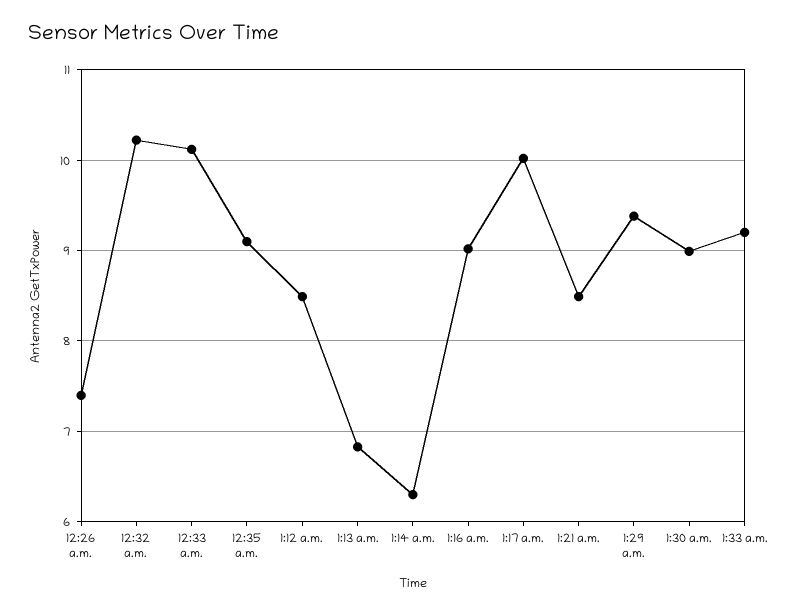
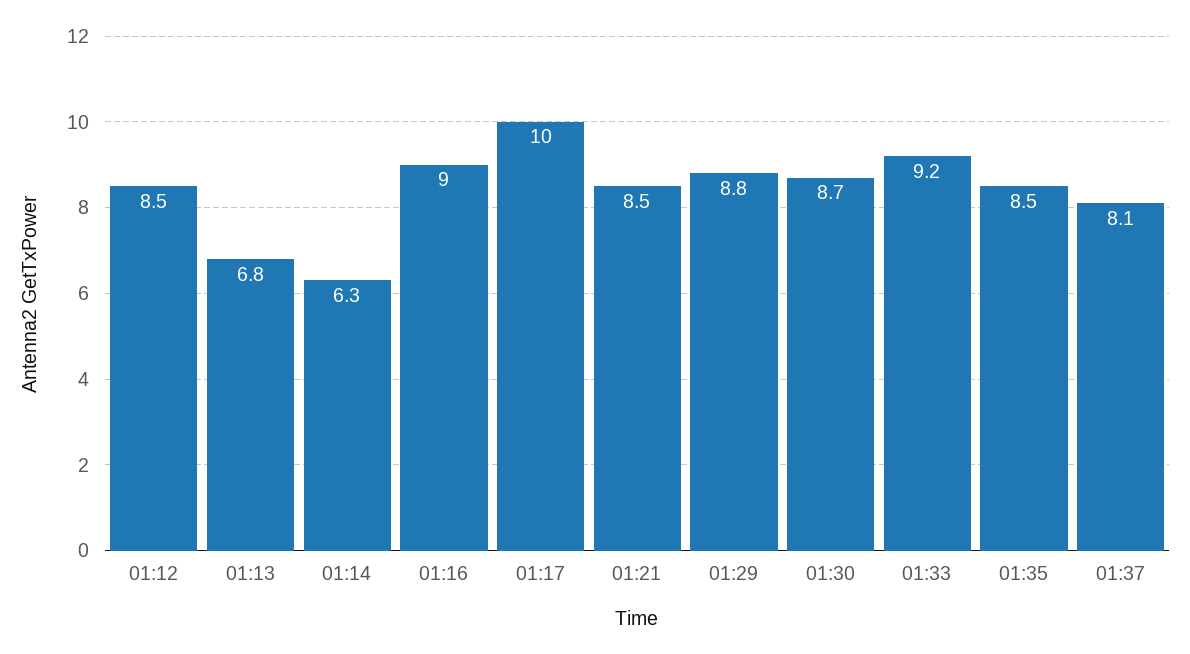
12:26 a.m.: 7.4 -> none
12:32 a.m.: 10.2 -> none
12:33 a.m.: 10.1 -> none
12:35 a.m.: 9.1 -> none
1:29 a.m.: 9.4 -> 8.8
1:30 a.m.: 9 -> 8.7
01:35: none -> 8.5
01:37: none -> 8.1

